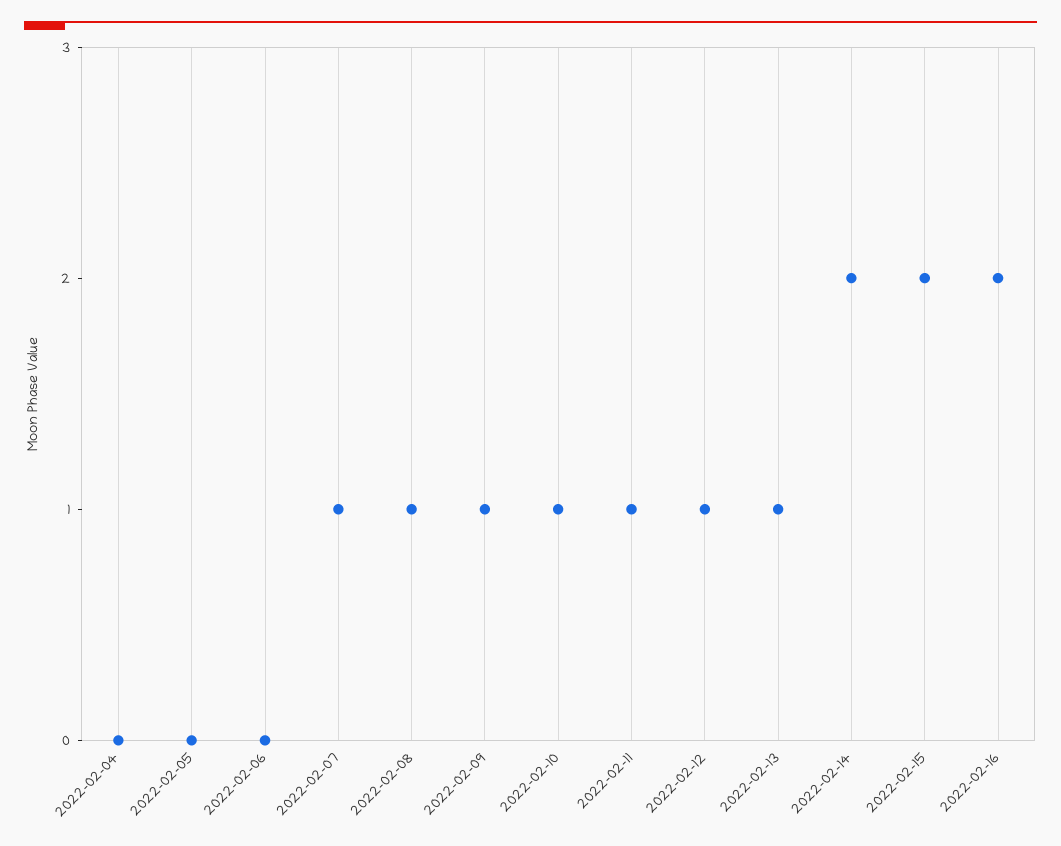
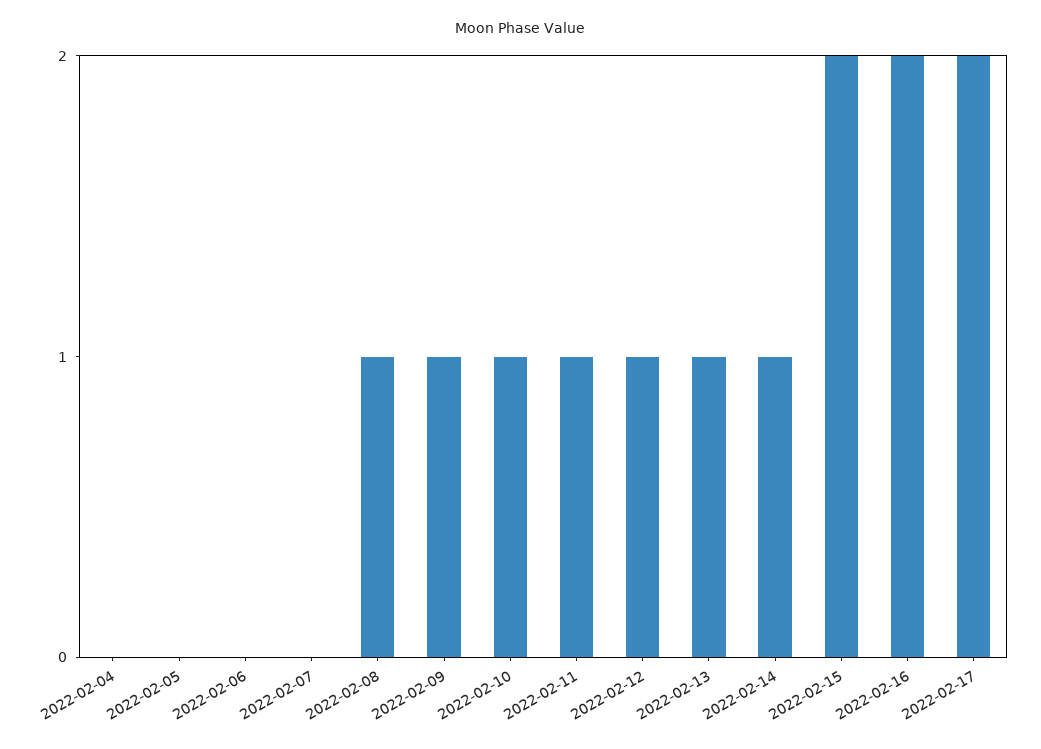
2022-02-07: 1 -> 0
2022-02-14: 2 -> 1
2022-02-17: none -> 2

